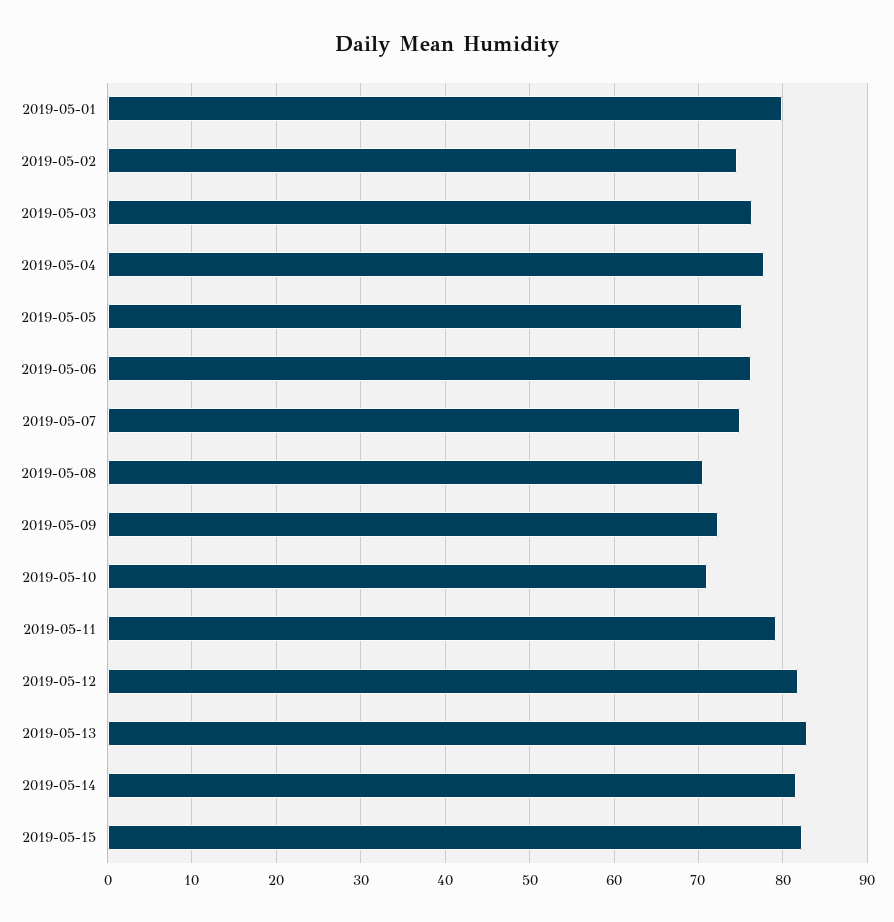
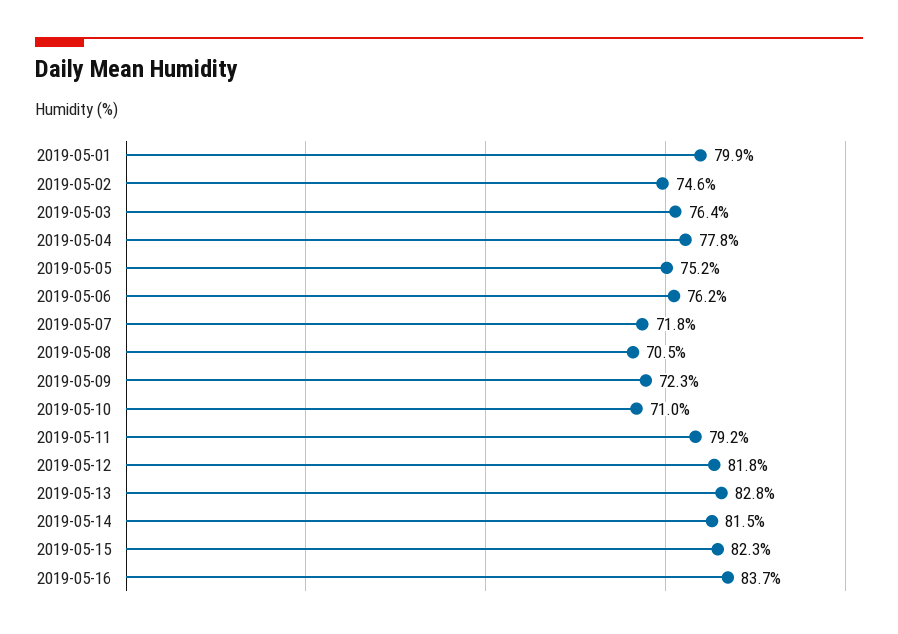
2019-05-07: 75 -> 71.8
2019-05-16: none -> 83.7

